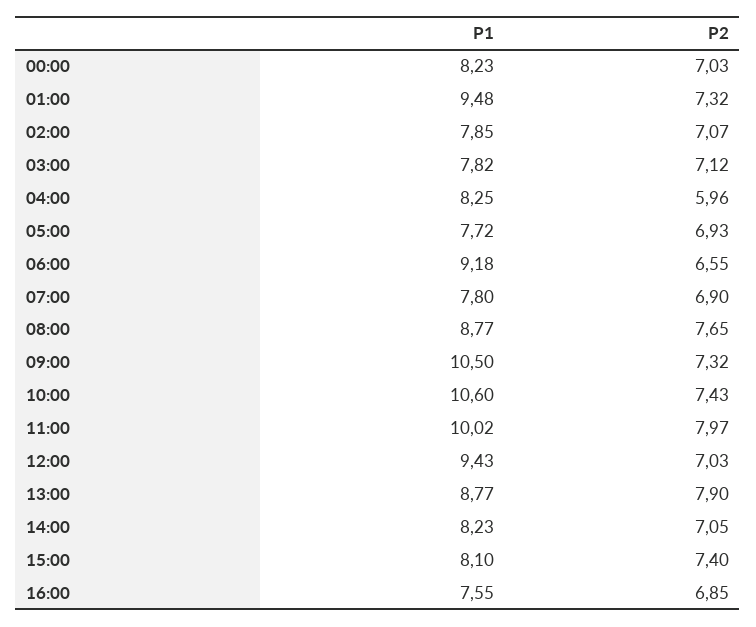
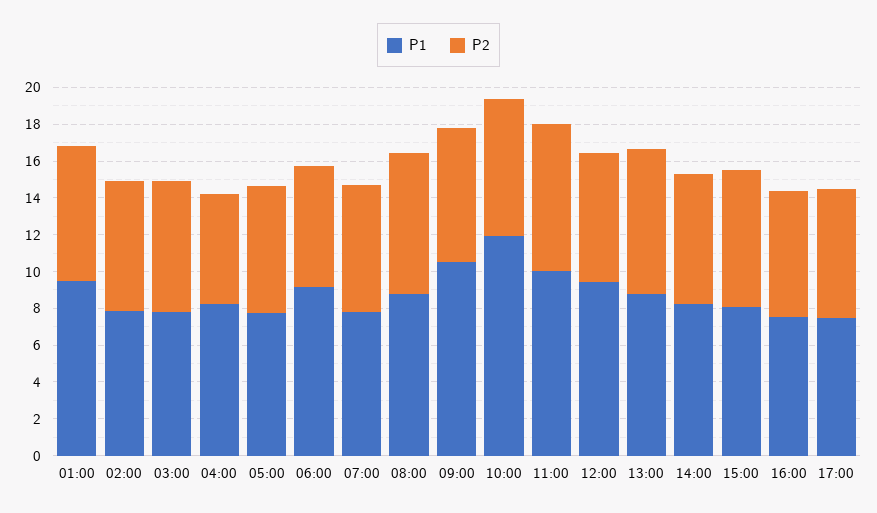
P1, 00:00: 8.23 -> none
P2, 00:00: 7.03 -> none
P1, 10:00: 10.6 -> 12
P1, 17:00: none -> 7.5
P2, 17:00: none -> 7

